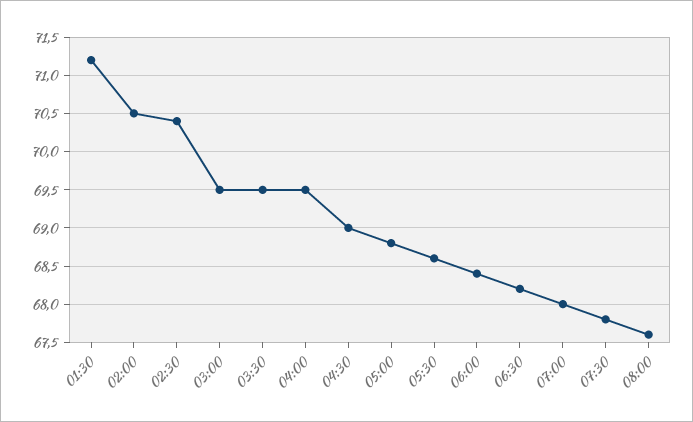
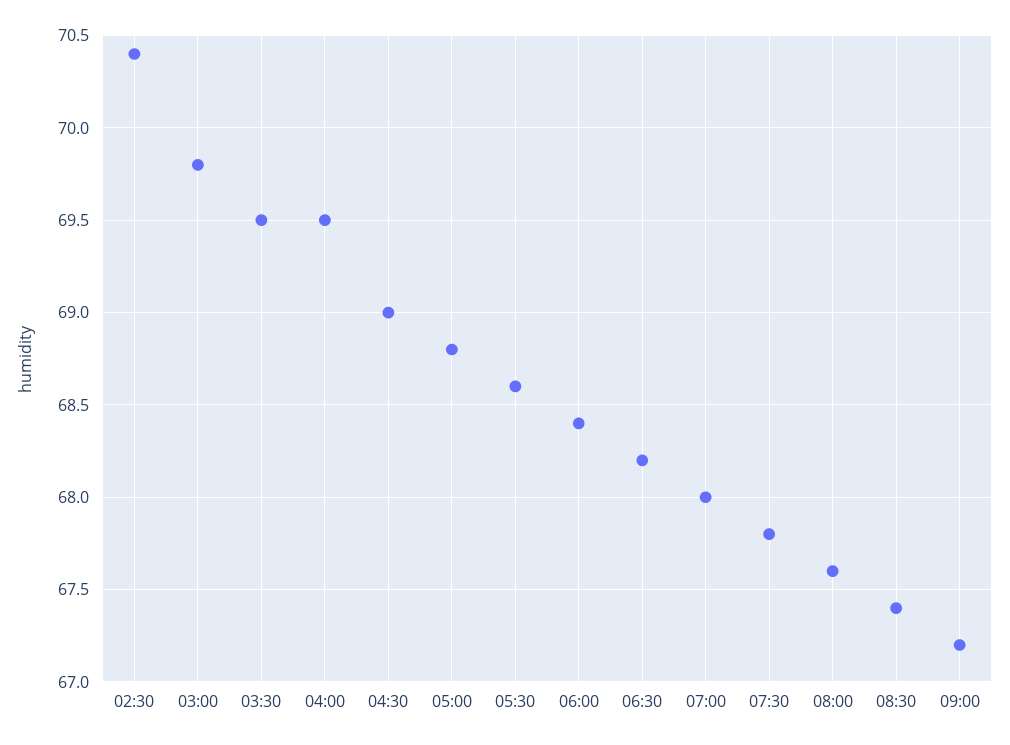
01:30: 71.2 -> none
02:00: 70.5 -> none
03:00: 69.5 -> 69.8
08:30: none -> 67.4
09:00: none -> 67.2

